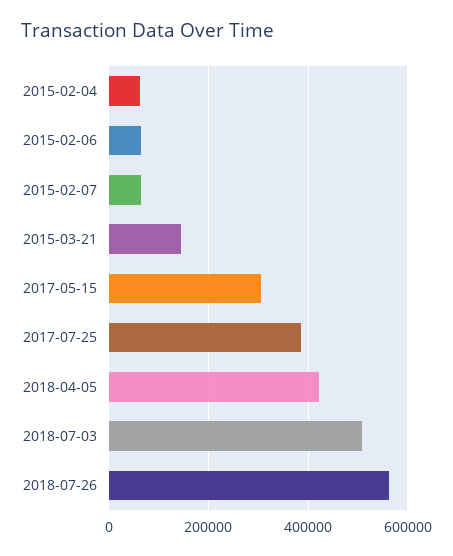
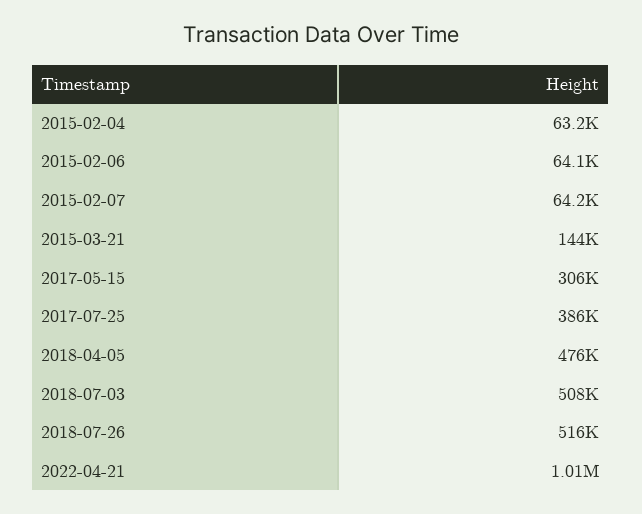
2018-04-05: 420000 -> 476000
2018-07-26: 560000 -> 516000
2022-04-21: none -> 1010000

